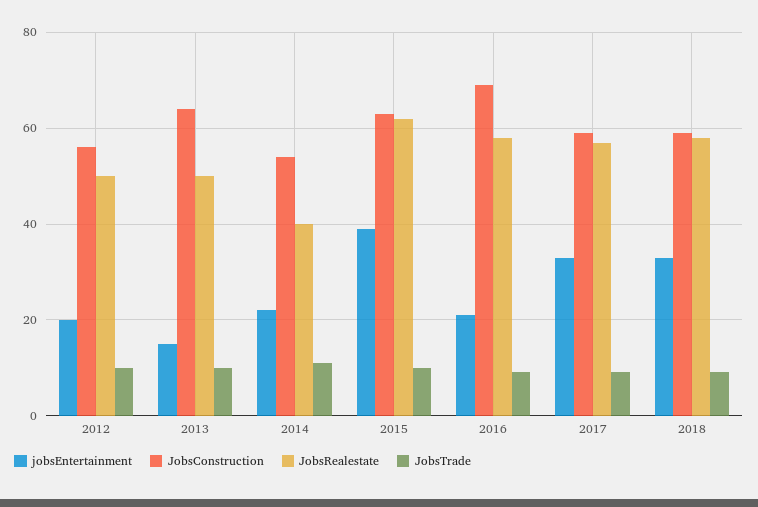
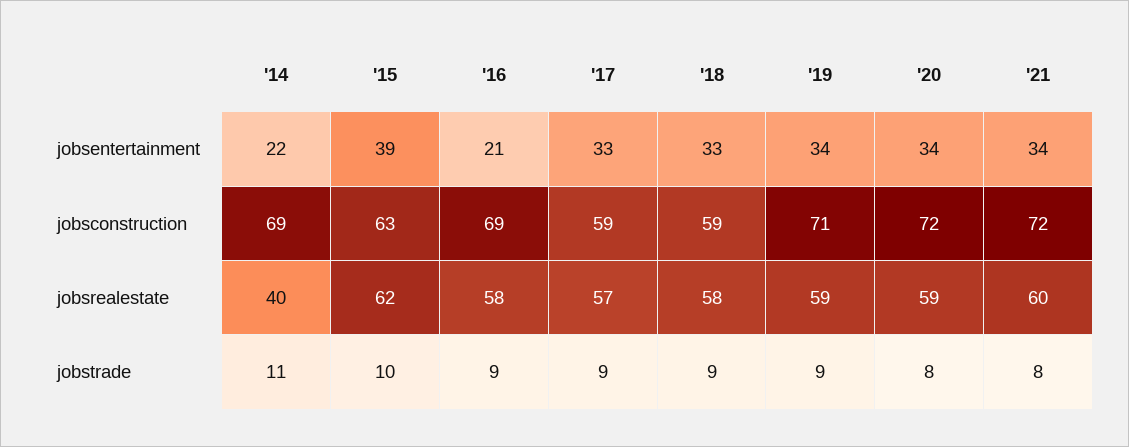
jobsEntertainment, 2012: 20 -> none
JobsConstruction, 2012: 55 -> none
JobsRealestate, 2012: 50 -> none
JobsTrade, 2012: 10 -> none
jobsEntertainment, 2013: 15 -> none
JobsConstruction, 2013: 65 -> none
JobsRealestate, 2013: 50 -> none
JobsTrade, 2013: 10 -> none
JobsConstruction, 2014: 55 -> 69
jobsEntertainment, '19: none -> 34
jobsEntertainment, '20: none -> 34
jobsEntertainment, '21: none -> 34
JobsConstruction, '19: none -> 71
JobsConstruction, '20: none -> 72
JobsConstruction, '21: none -> 72
JobsRealestate, '19: none -> 59
JobsRealestate, '20: none -> 59
JobsRealestate, '21: none -> 60
JobsTrade, '19: none -> 9
JobsTrade, '20: none -> 8
JobsTrade, '21: none -> 8

